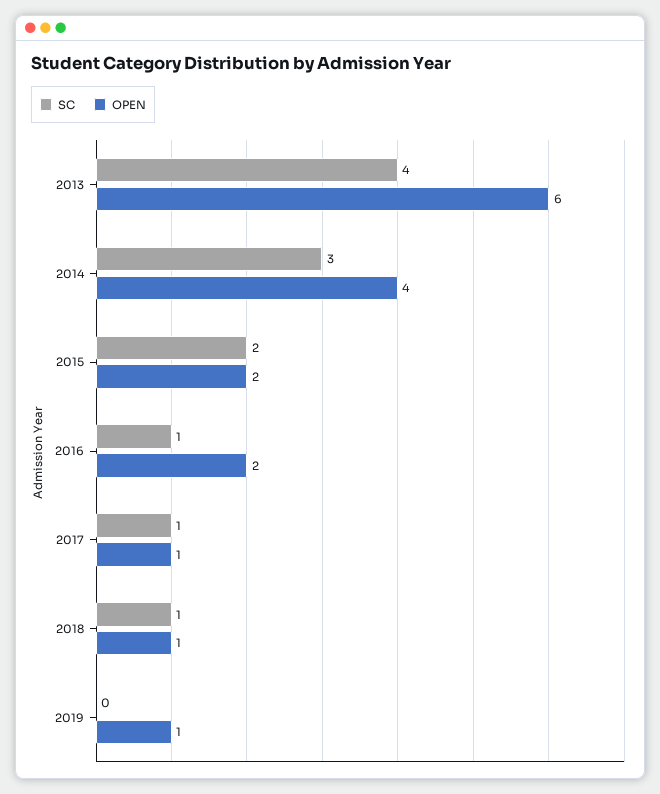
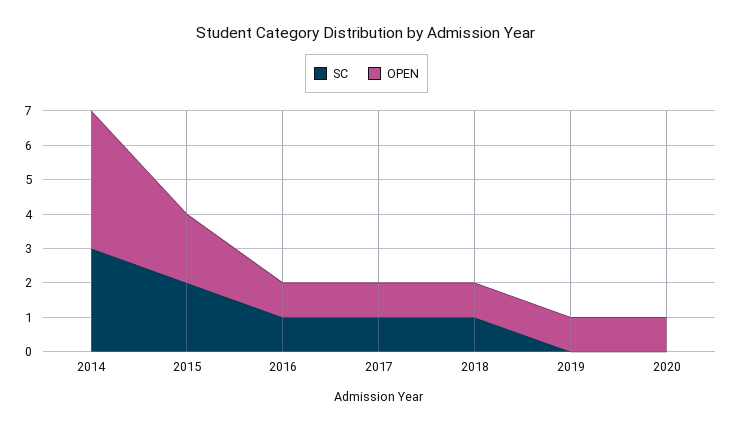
SC, 2013: 4 -> none
OPEN, 2013: 6 -> none
OPEN, 2016: 2 -> 1
SC, 2020: none -> 0
OPEN, 2020: none -> 1

